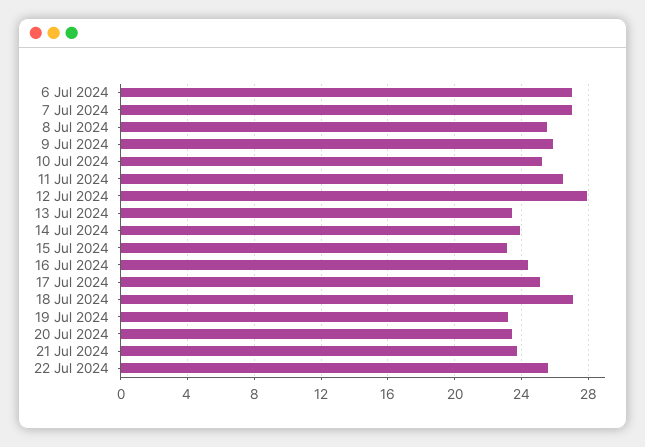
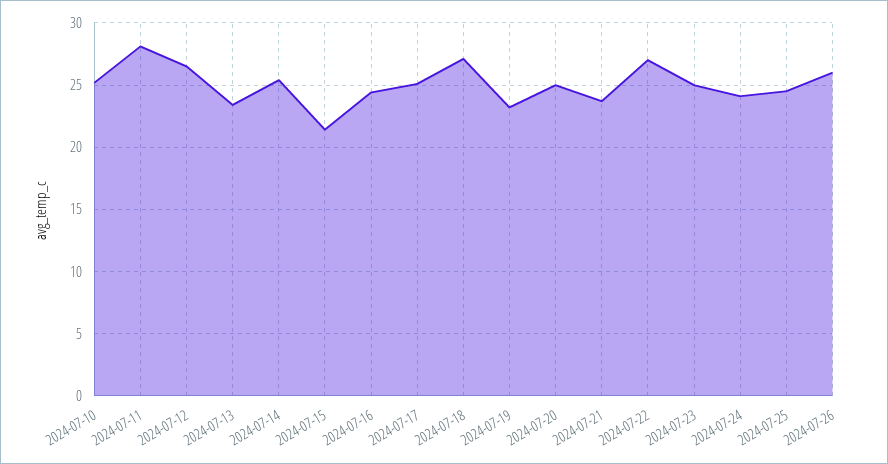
6 Jul 2024: 27 -> none
7 Jul 2024: 27 -> none
8 Jul 2024: 25.5 -> none
9 Jul 2024: 26 -> none
11 Jul 2024: 26.5 -> 28
12 Jul 2024: 28 -> 26.5
14 Jul 2024: 24 -> 25.5
15 Jul 2024: 23 -> 21.5
20 Jul 2024: 23.5 -> 25
22 Jul 2024: 25.5 -> 27
2024-07-23: none -> 25
2024-07-24: none -> 24
2024-07-25: none -> 24.5
2024-07-26: none -> 26

